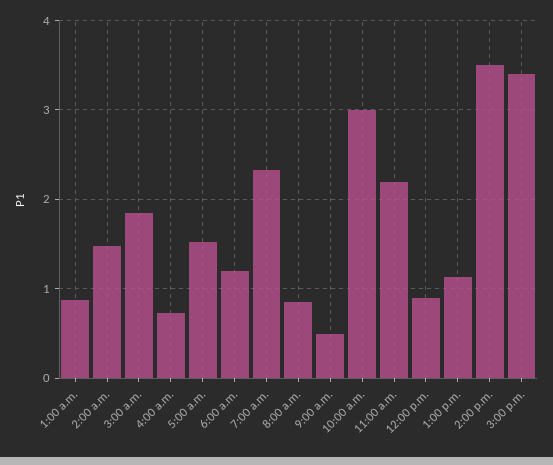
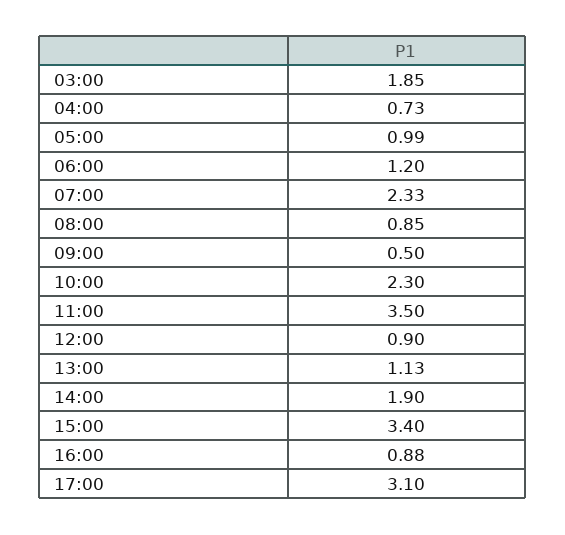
1:00 a.m.: 0.9 -> none
2:00 a.m.: 1.5 -> none
5:00 a.m.: 1.5 -> 0.99
10:00 a.m.: 3 -> 2.3
11:00 a.m.: 2.2 -> 3.5
2:00 p.m.: 3.5 -> 1.9
16:00: none -> 0.88
17:00: none -> 3.1

